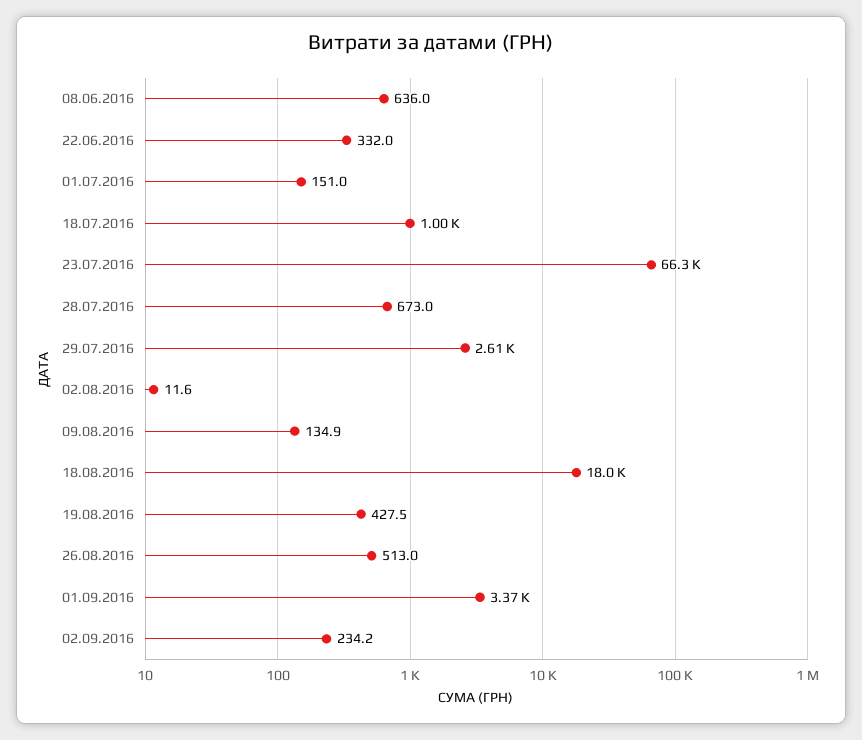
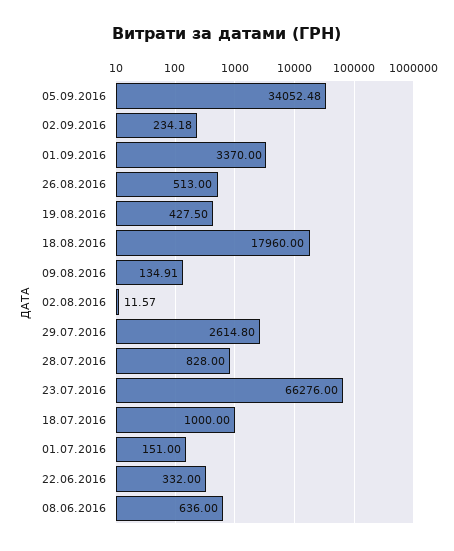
28.07.2016: 673 -> 828
05.09.2016: none -> 34052.48

